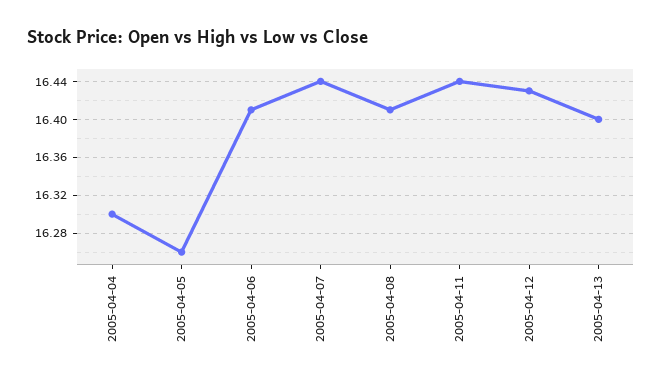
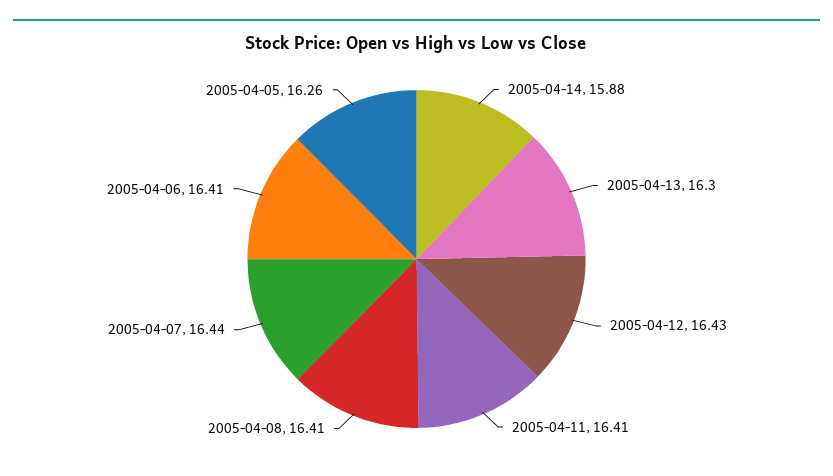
2005-04-04: 16.3 -> none
2005-04-11: 16.44 -> 16.41
2005-04-13: 16.4 -> 16.3
2005-04-14: none -> 15.88

